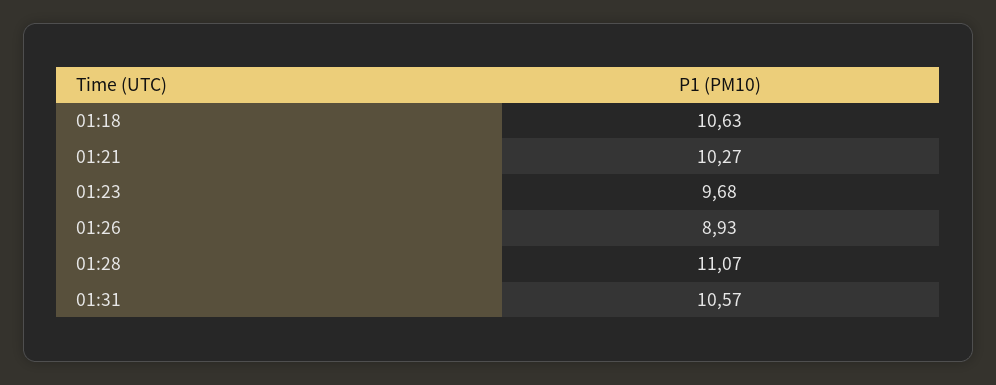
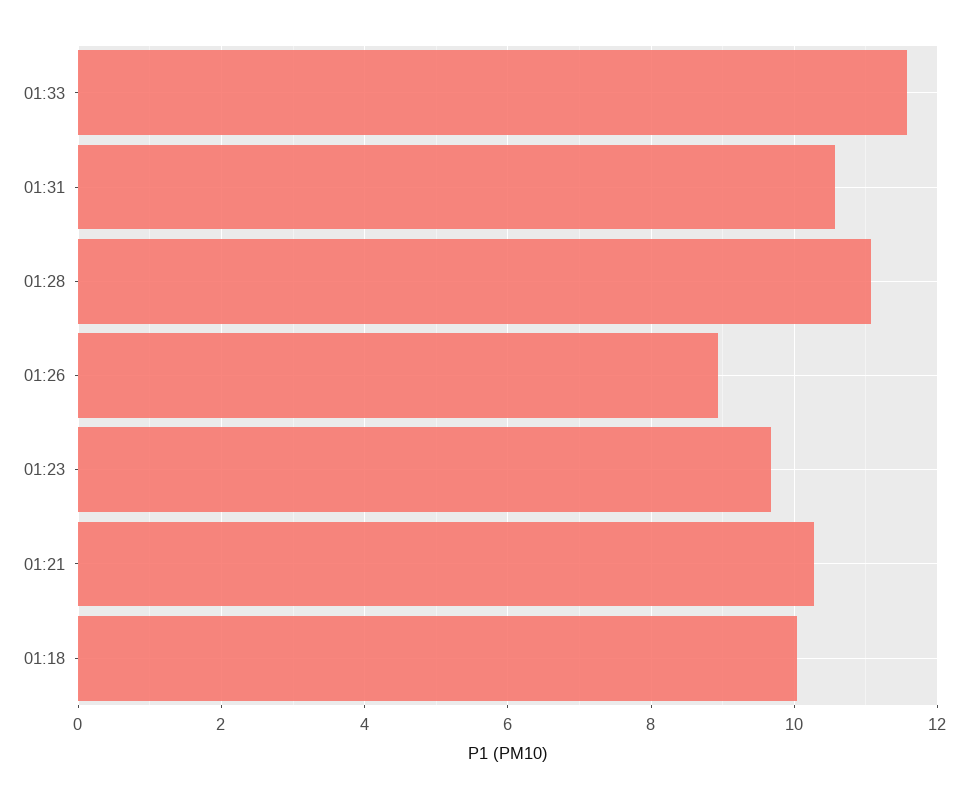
01:18: 10.63 -> 10
01:33: none -> 11.6

